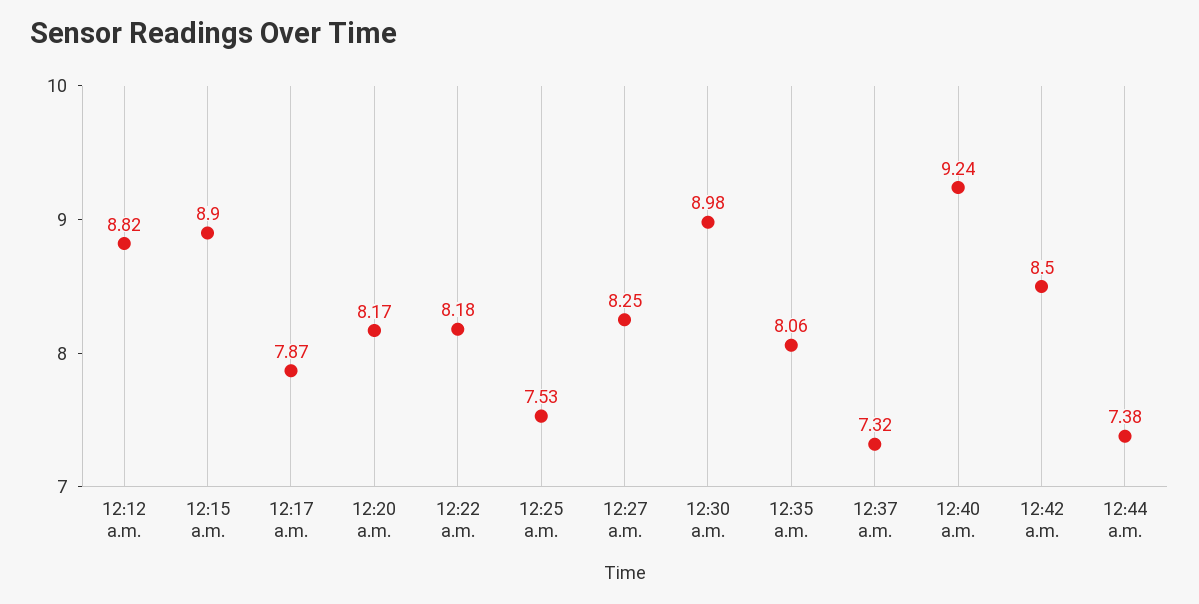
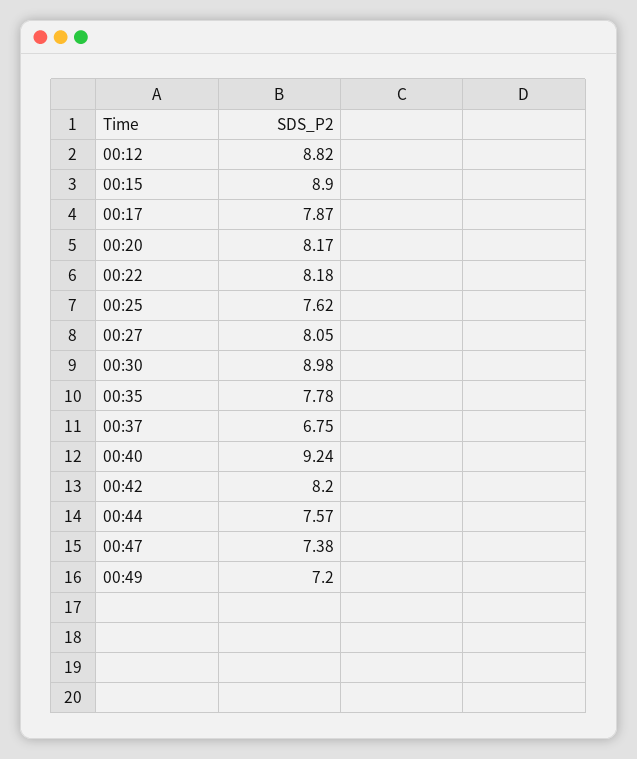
12:25 a.m.: 7.53 -> 7.62
12:27 a.m.: 8.25 -> 8.05
12:35 a.m.: 8.06 -> 7.78
12:37 a.m.: 7.32 -> 6.75
12:42 a.m.: 8.5 -> 8.2
12:44 a.m.: 7.38 -> 7.57
00:47: none -> 7.38
00:49: none -> 7.2

